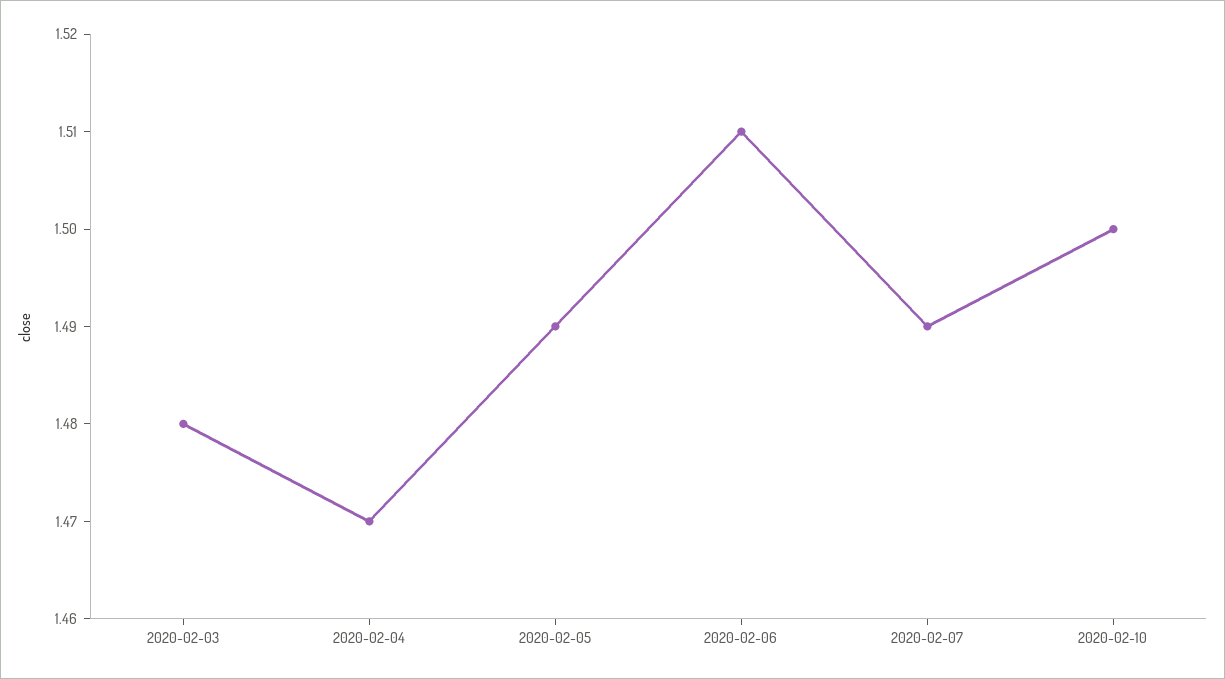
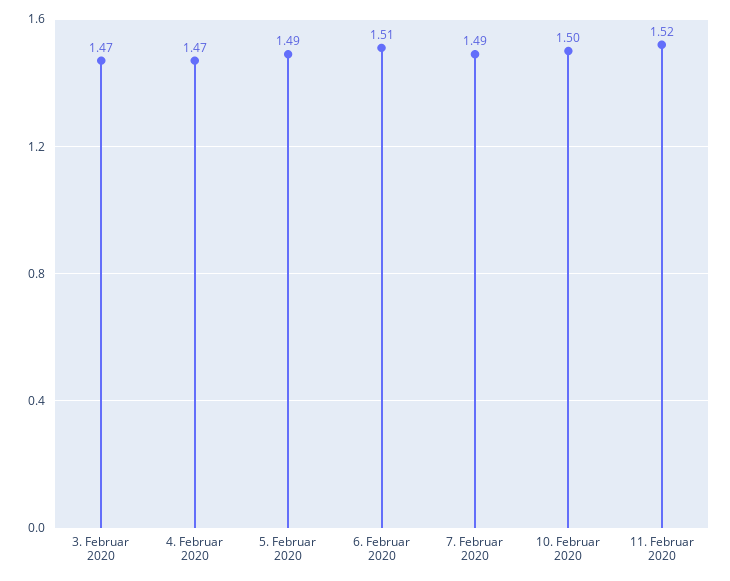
2020-02-03: 1.48 -> 1.47
11. Februar 2020: none -> 1.52

